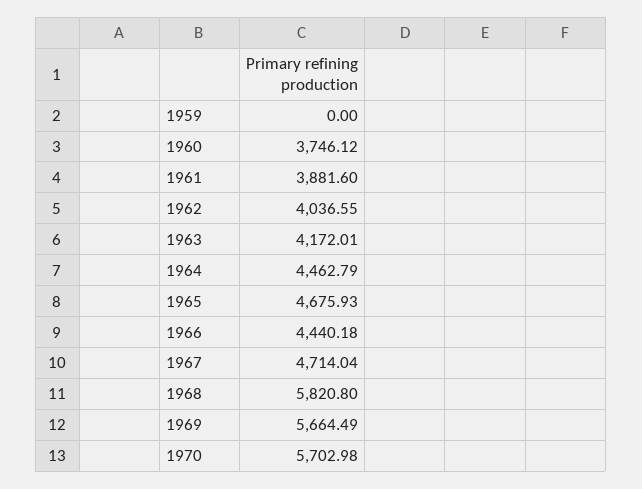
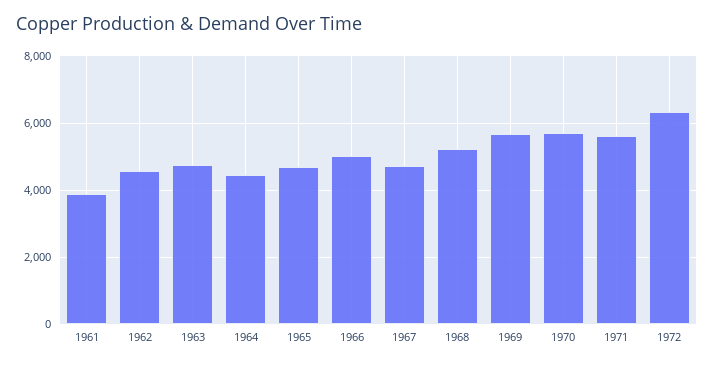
1959: 0 -> none
1960: 3746.12 -> none
1962: 4036.55 -> 4600
1963: 4172.01 -> 4800
1966: 4440.18 -> 5000
1968: 5820.8 -> 5200
1971: none -> 5600
1972: none -> 6400

